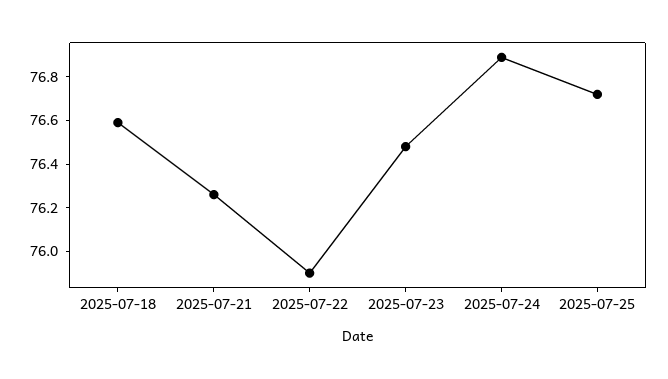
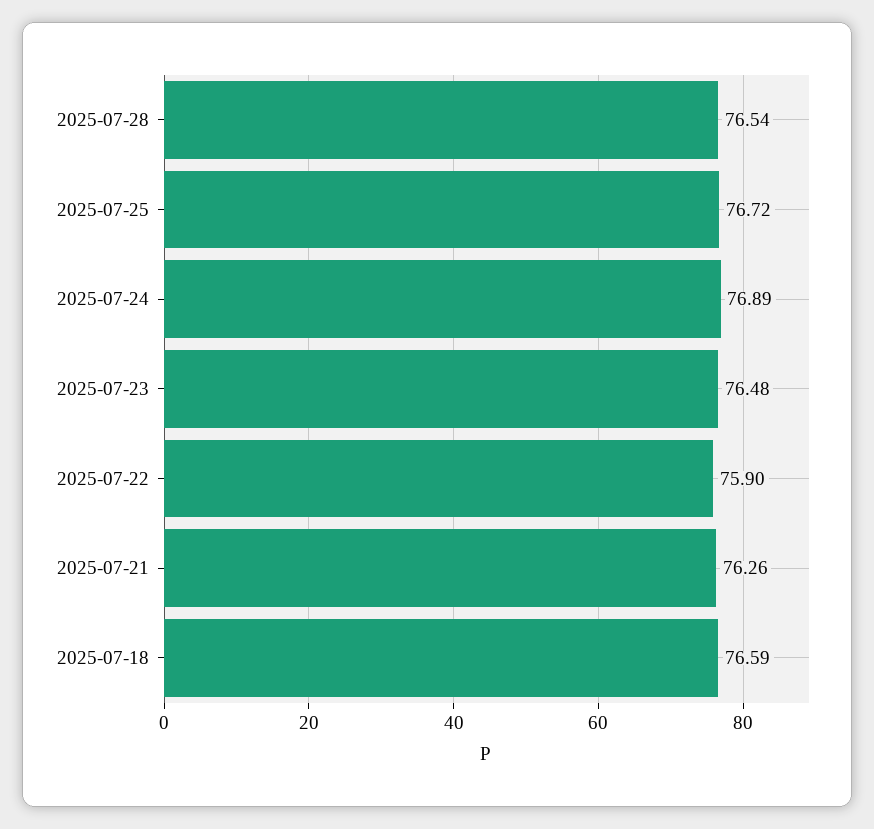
2025-07-28: none -> 76.54

